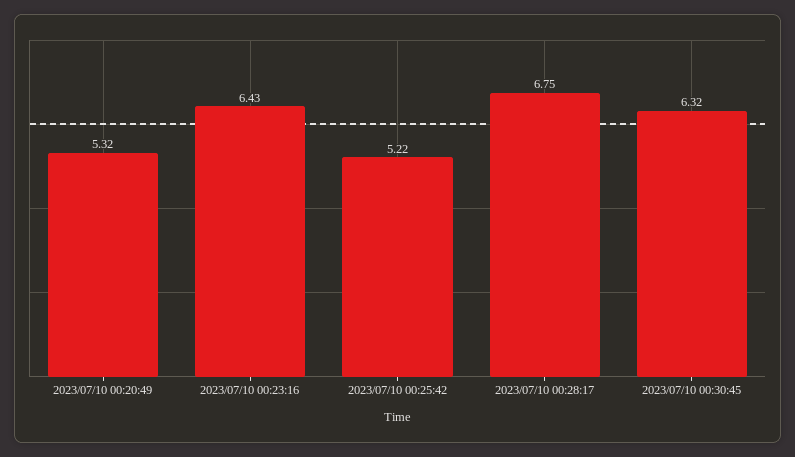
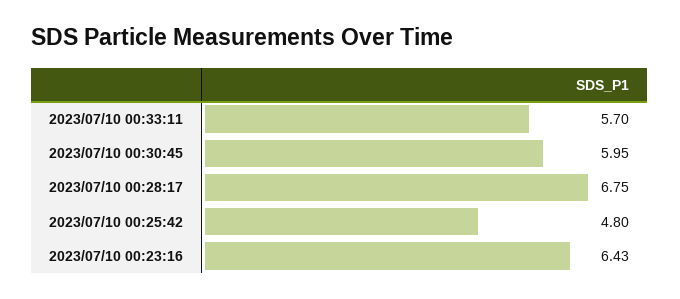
2023/07/10 00:20:49: 5.32 -> none
2023/07/10 00:25:42: 5.22 -> 4.8
2023/07/10 00:30:45: 6.32 -> 5.95
2023/07/10 00:33:11: none -> 5.7

